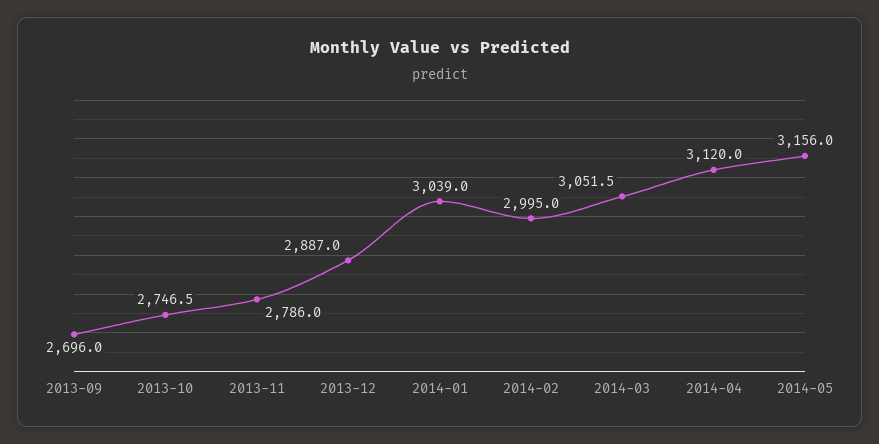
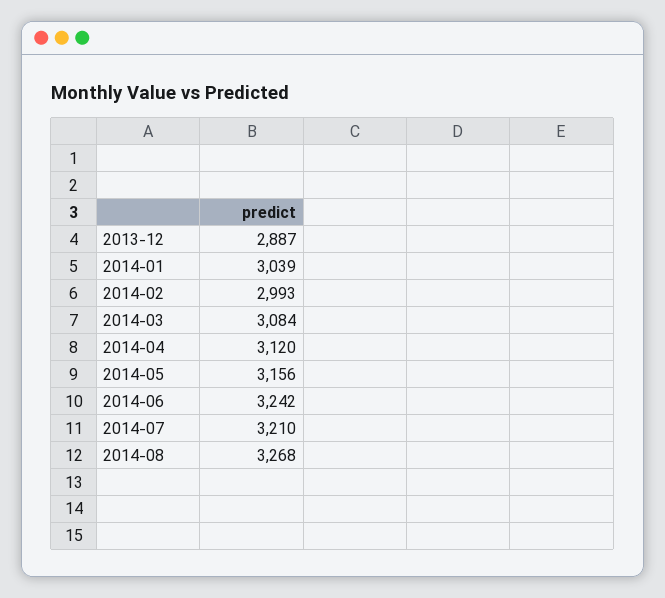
2013-09: 2696 -> none
2013-10: 2746.5 -> none
2013-11: 2786 -> none
2014-02: 2995 -> 2993
2014-03: 3051.5 -> 3084
2014-06: none -> 3242
2014-07: none -> 3210
2014-08: none -> 3268

